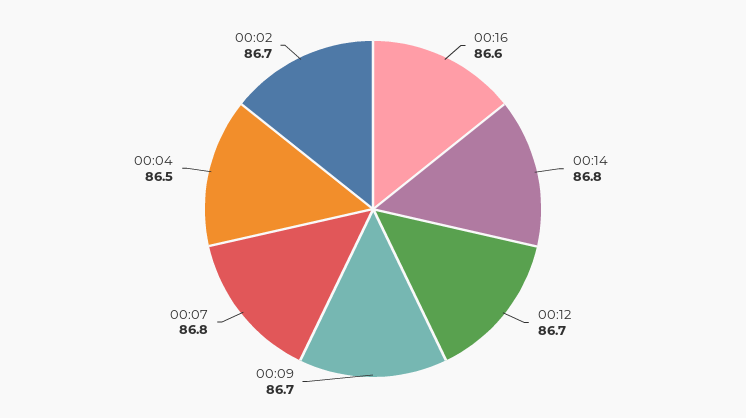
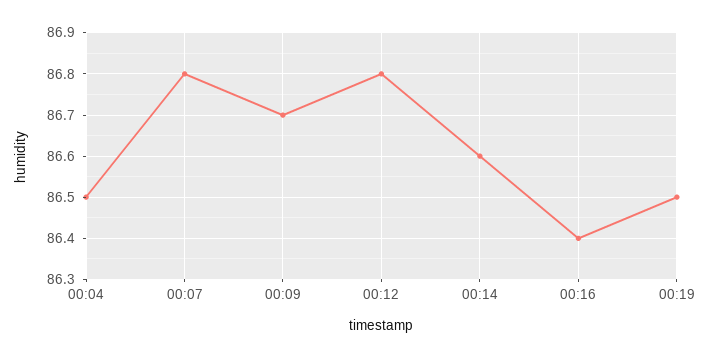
00:16: 86.6 -> 86.4
00:14: 86.8 -> 86.6
00:12: 86.7 -> 86.8
00:02: 86.7 -> none
00:19: none -> 86.5

